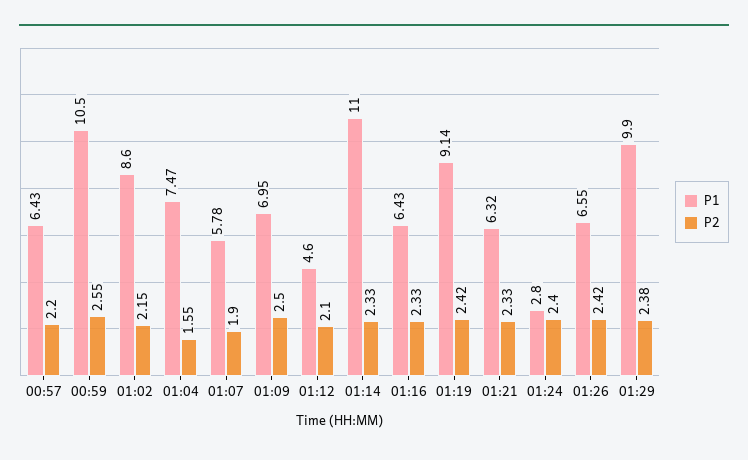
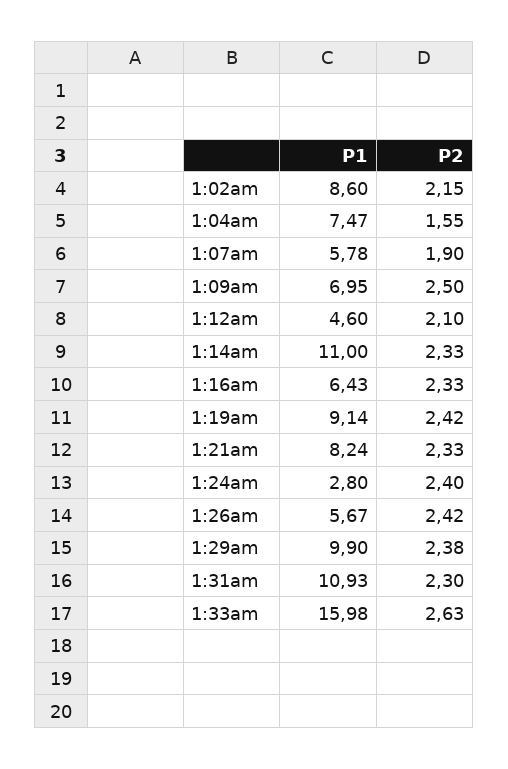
P1, 00:57: 6.43 -> none
P2, 00:57: 2.2 -> none
P1, 00:59: 10.5 -> none
P2, 00:59: 2.55 -> none
P1, 01:21: 6.32 -> 8.24
P1, 01:26: 6.55 -> 5.67
P1, 1:31am: none -> 10.93
P2, 1:31am: none -> 2.3
P1, 1:33am: none -> 15.98
P2, 1:33am: none -> 2.63

